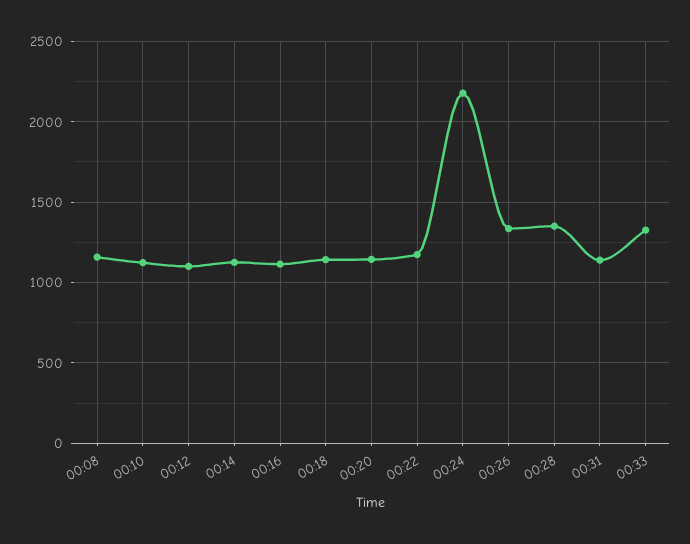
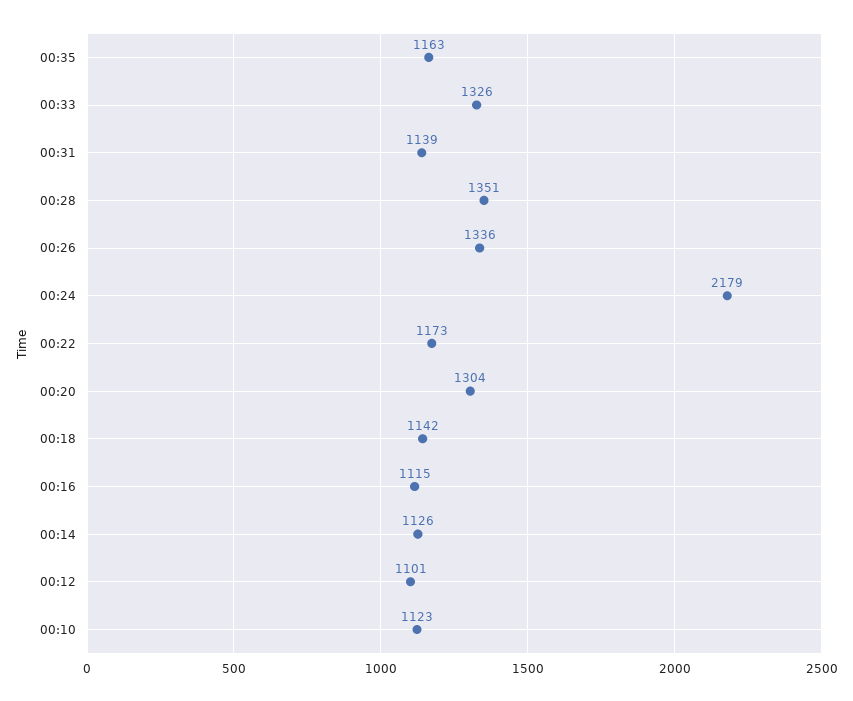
00:08: 1150 -> none
00:20: 1150 -> 1304
00:35: none -> 1163

